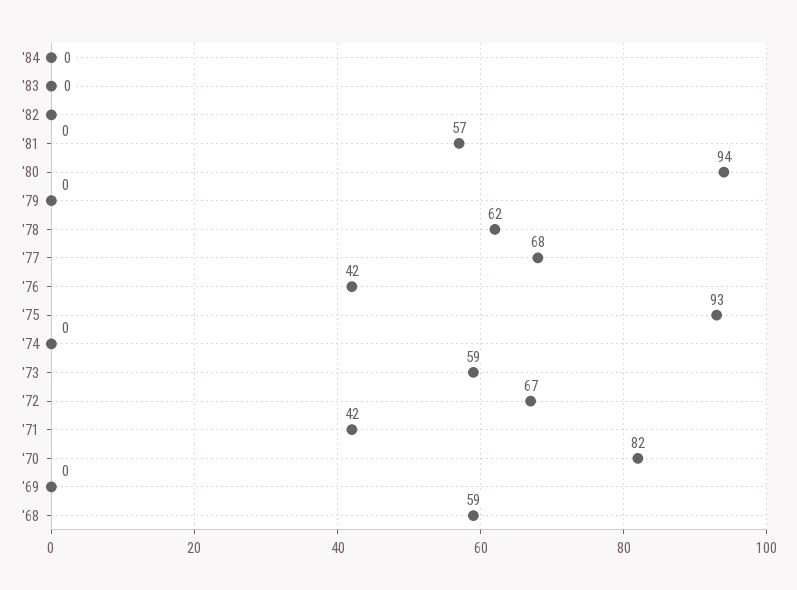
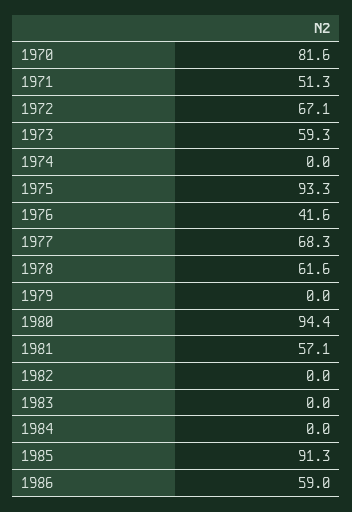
'71: 42 -> 51.3
'69: 0 -> none
'68: 59 -> none
1985: none -> 91.3
1986: none -> 59

